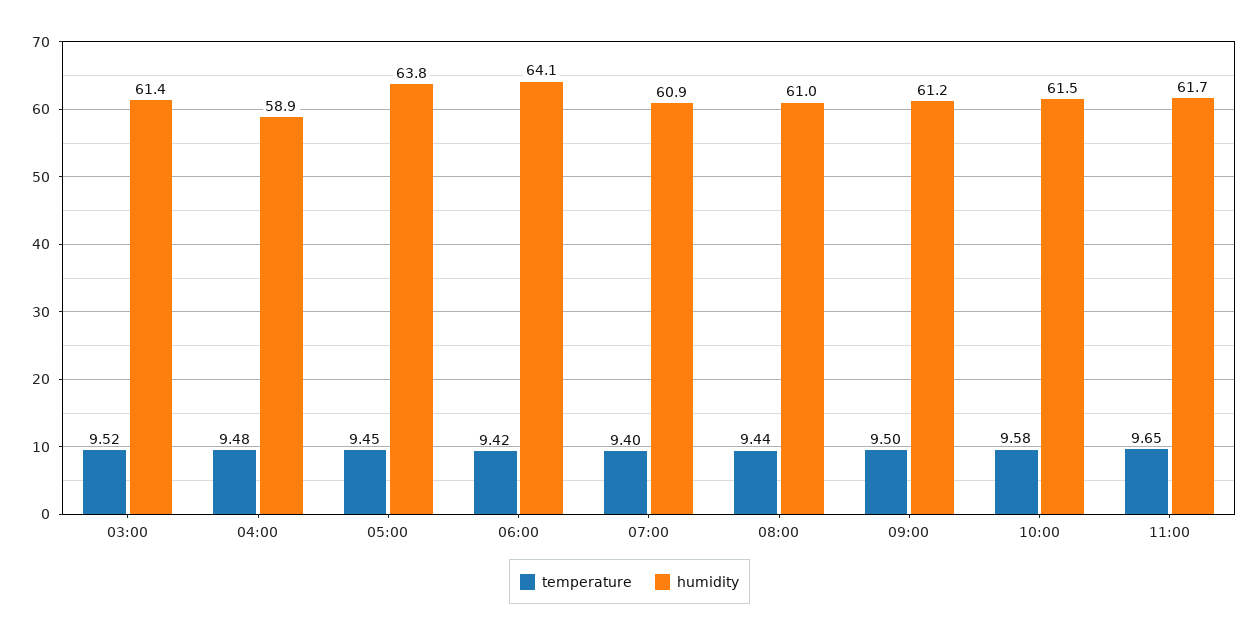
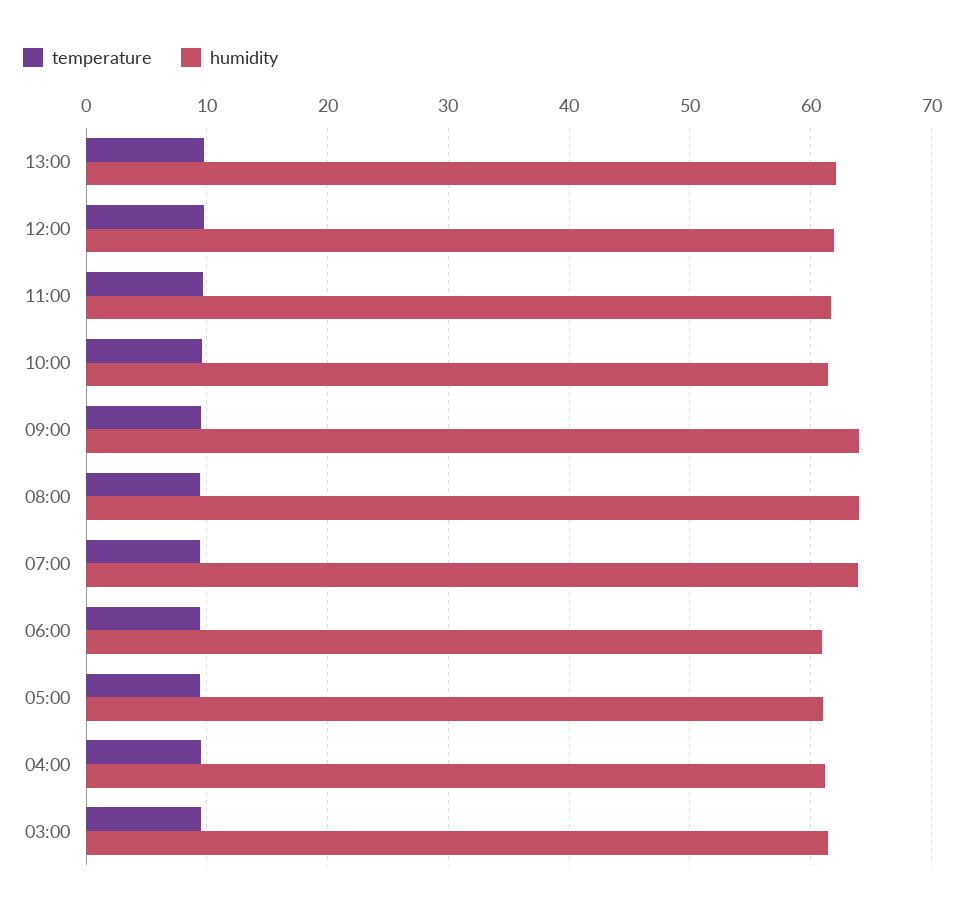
humidity, 04:00: 58.9 -> 61
humidity, 05:00: 63.8 -> 61
humidity, 06:00: 64.1 -> 61
humidity, 07:00: 60.9 -> 64
humidity, 08:00: 61 -> 64
humidity, 09:00: 61.2 -> 64
temperature, 13:00: none -> 10
humidity, 13:00: none -> 62
temperature, 12:00: none -> 10
humidity, 12:00: none -> 62

